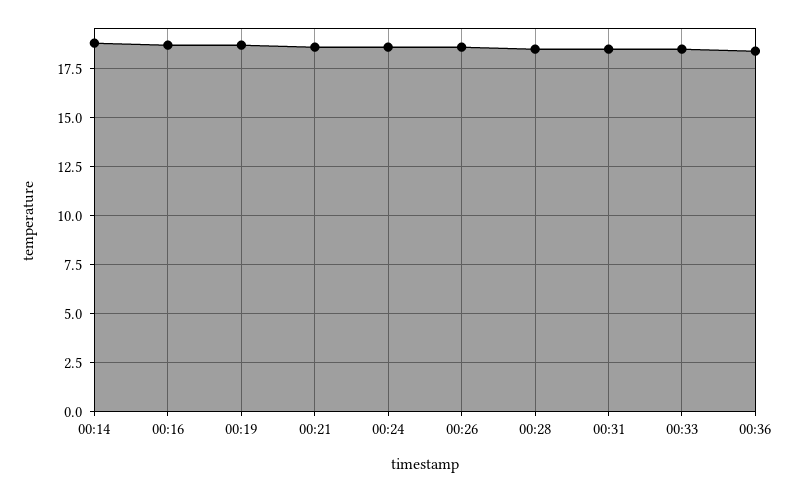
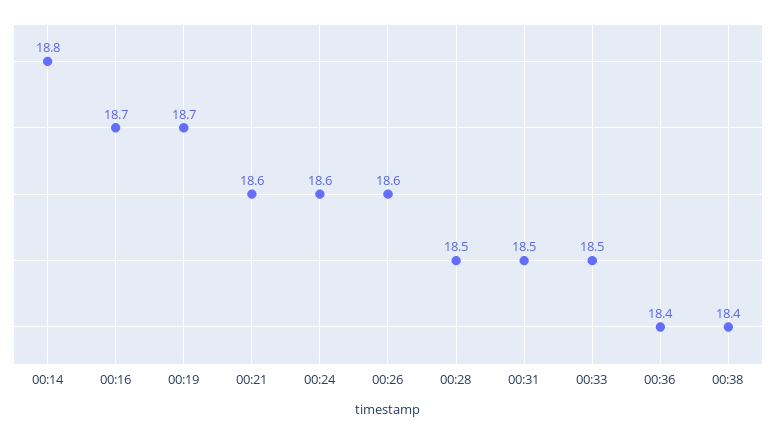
00:38: none -> 18.4

